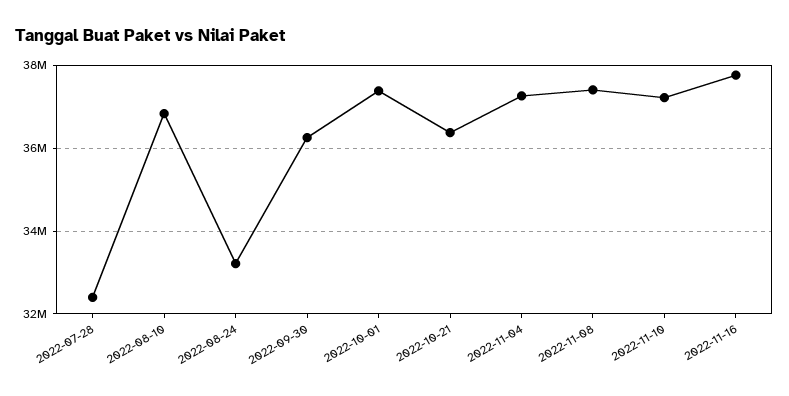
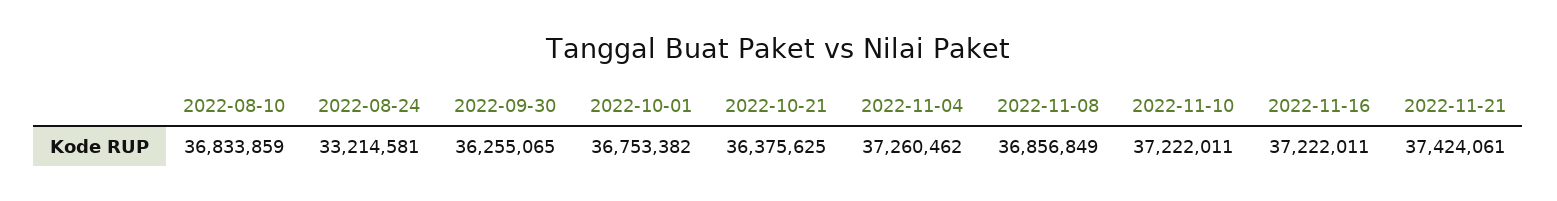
2022-07-28: 32400000 -> none
2022-10-01: 37400000 -> 36753382
2022-11-08: 37400000 -> 36856849
2022-11-16: 37800000 -> 37222011
2022-11-21: none -> 37424061

